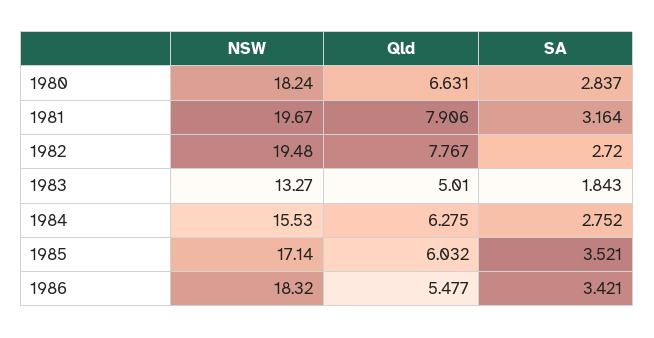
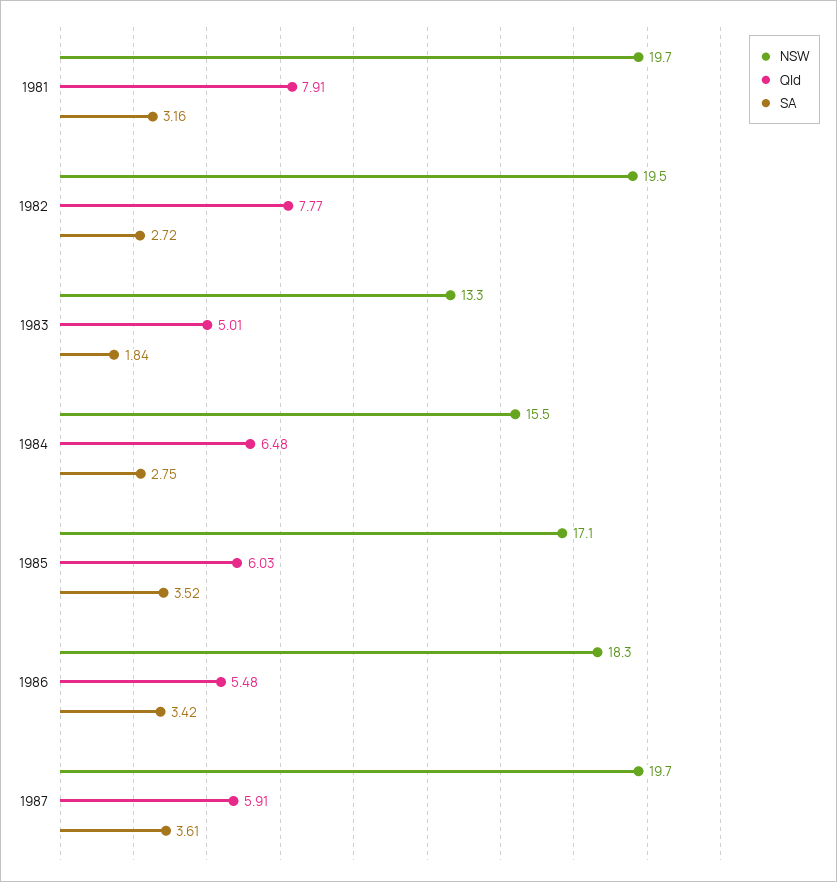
NSW, 1980: 18.24 -> none
Qld, 1980: 6.631 -> none
SA, 1980: 2.837 -> none
Qld, 1984: 6.275 -> 6.48
NSW, 1987: none -> 19.7
Qld, 1987: none -> 5.91
SA, 1987: none -> 3.61

